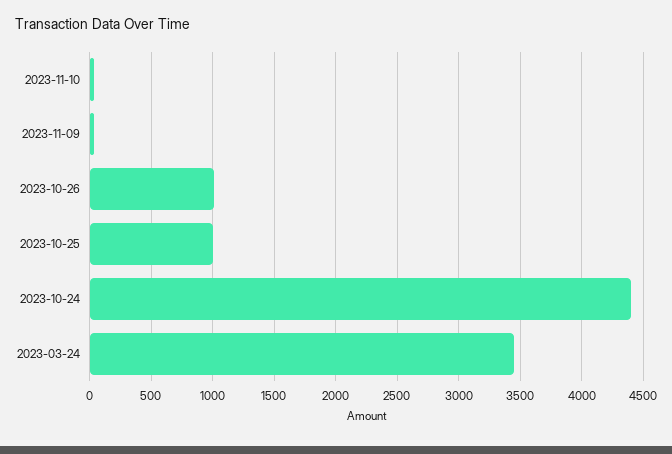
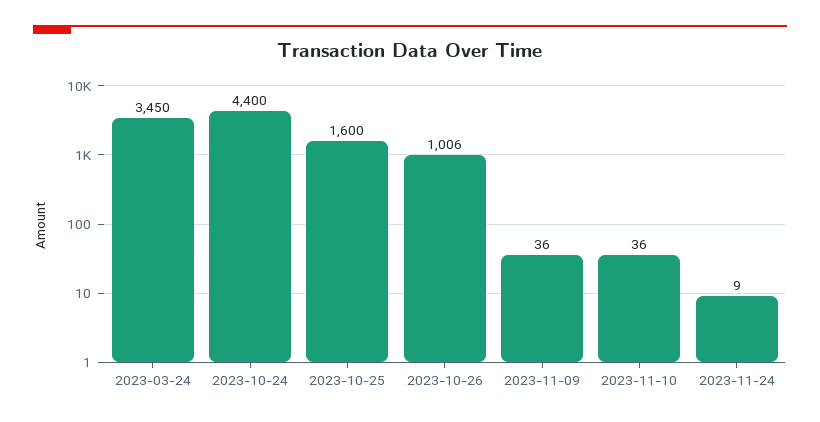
2023-10-25: 1000 -> 1600
2023-11-24: none -> 9

